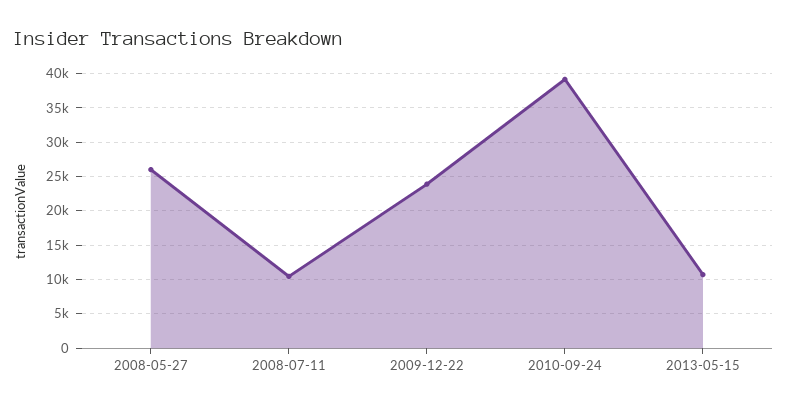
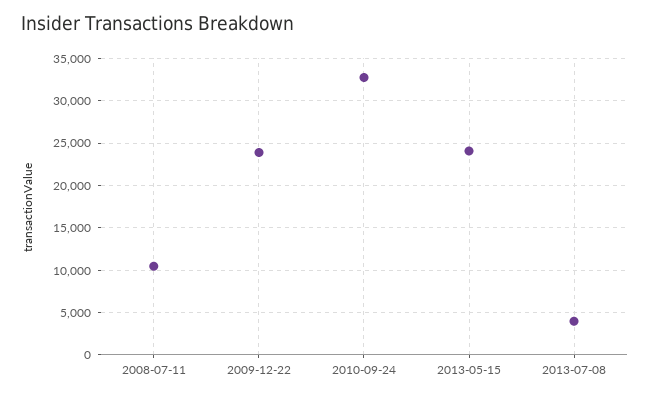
2008-05-27: 26000 -> none
2010-09-24: 39000 -> 33000
2013-05-15: 11000 -> 24000
2013-07-08: none -> 4000

